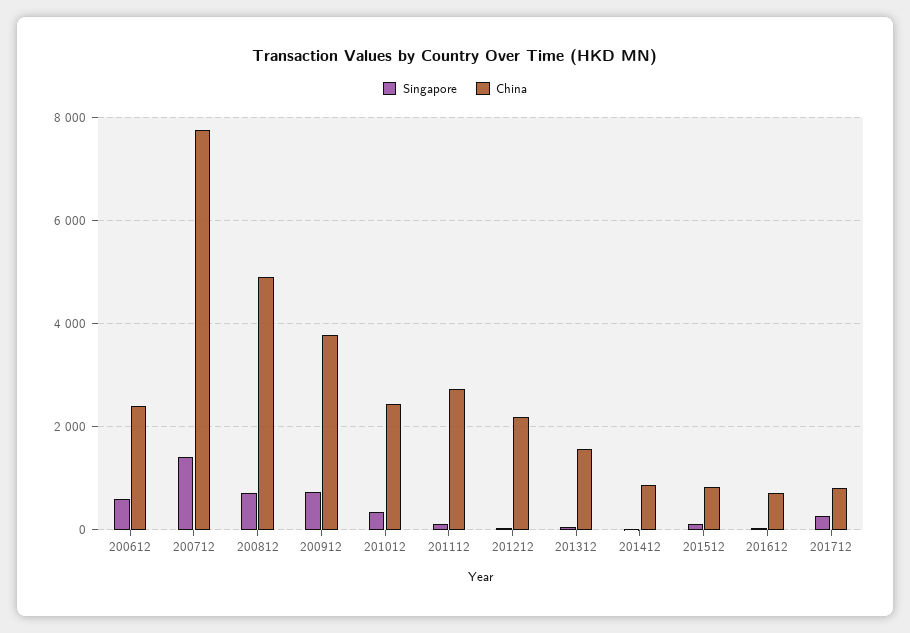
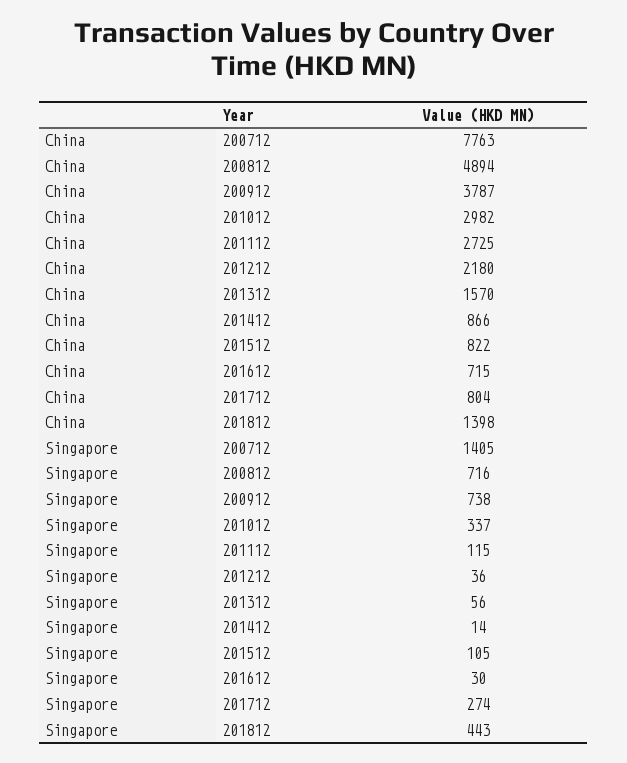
Singapore, 200612: 600 -> none
China, 200612: 2400 -> none
China, 201012: 2400 -> 2982
China, 201812: none -> 1398
Singapore, 201812: none -> 443

